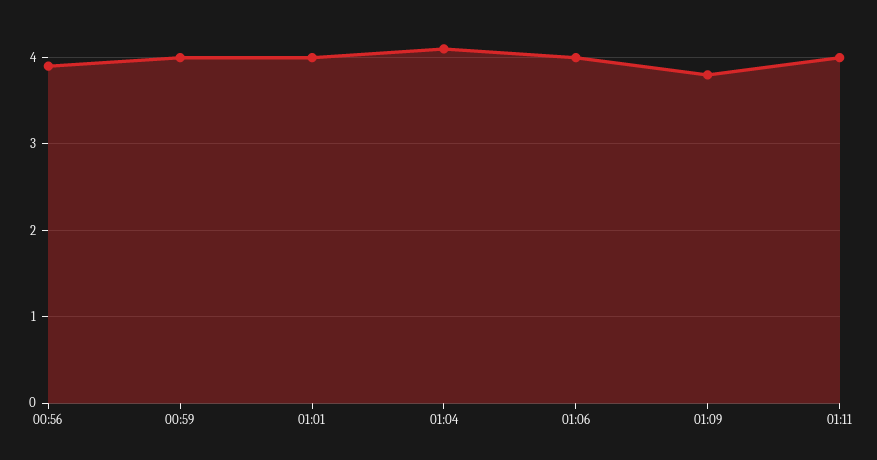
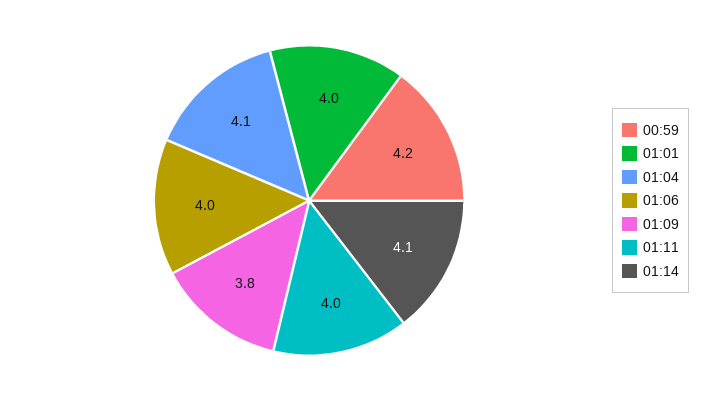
00:56: 3.9 -> none
00:59: 4 -> 4.2
01:14: none -> 4.1

